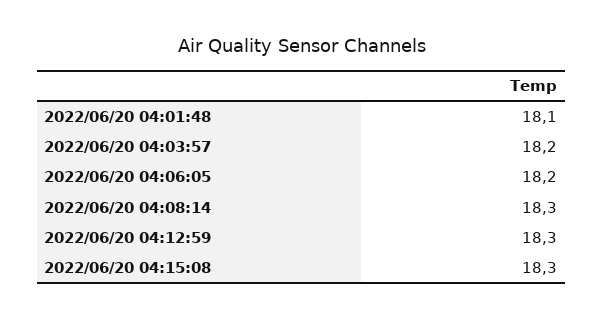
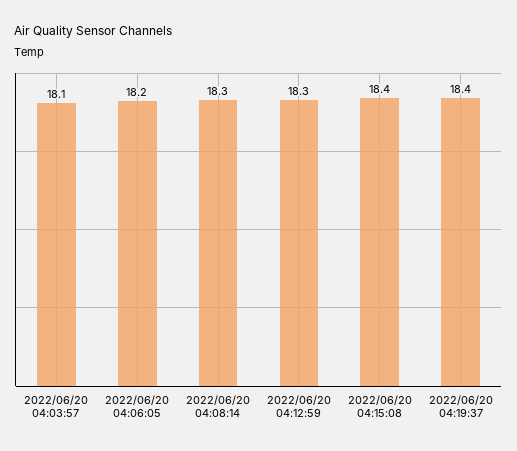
2022/06/20 04:01:48: 18.1 -> none
2022/06/20 04:03:57: 18.2 -> 18.1
2022/06/20 04:15:08: 18.3 -> 18.4
2022/06/20 04:19:37: none -> 18.4

